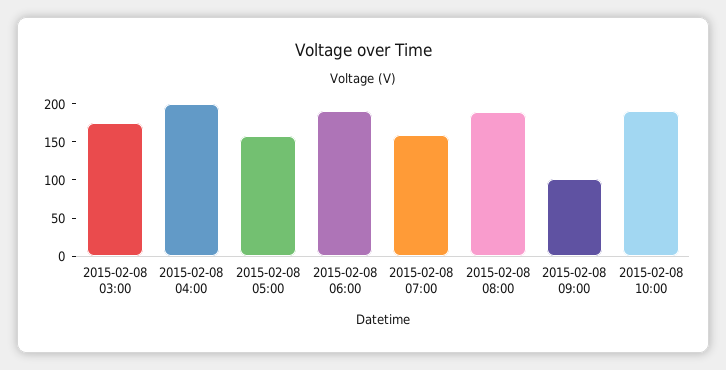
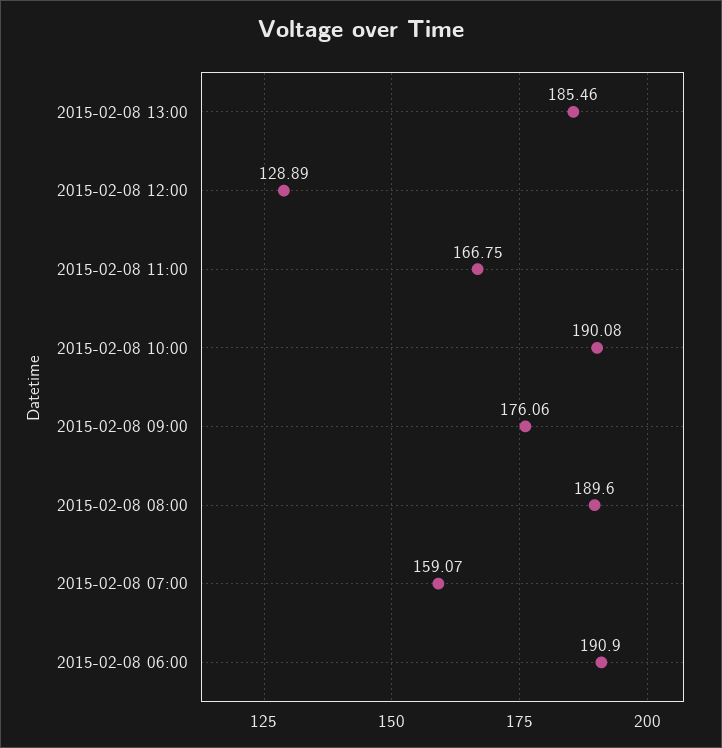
2015-02-08 03:00: 175 -> none
2015-02-08 04:00: 200 -> none
2015-02-08 05:00: 150 -> none
2015-02-08 09:00: 100 -> 176.06
2015-02-08 13:00: none -> 185.46
2015-02-08 12:00: none -> 128.89
2015-02-08 11:00: none -> 166.75

